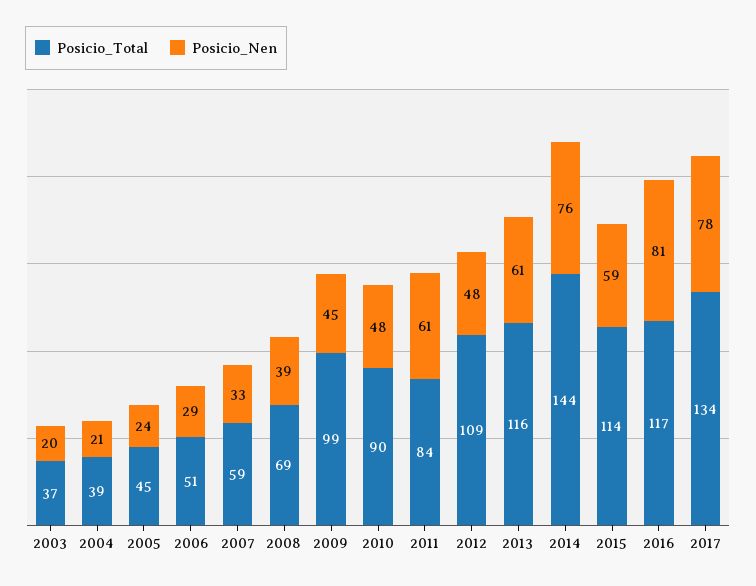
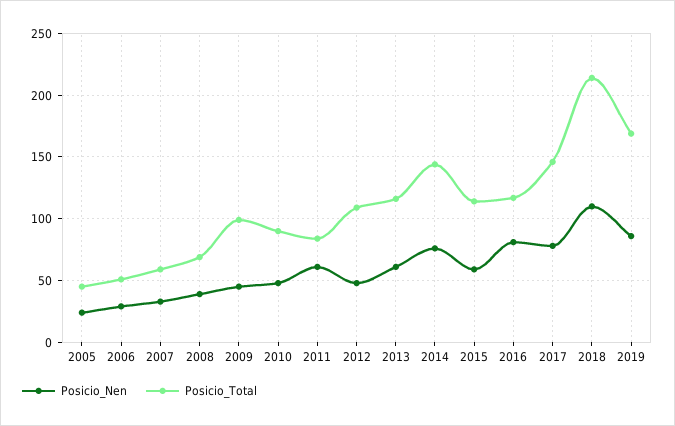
Posicio_Total, 2003: 37 -> none
Posicio_Nen, 2003: 20 -> none
Posicio_Total, 2004: 39 -> none
Posicio_Nen, 2004: 21 -> none
Posicio_Total, 2017: 134 -> 145
Posicio_Nen, 2018: none -> 110
Posicio_Total, 2018: none -> 215
Posicio_Nen, 2019: none -> 85
Posicio_Total, 2019: none -> 170

